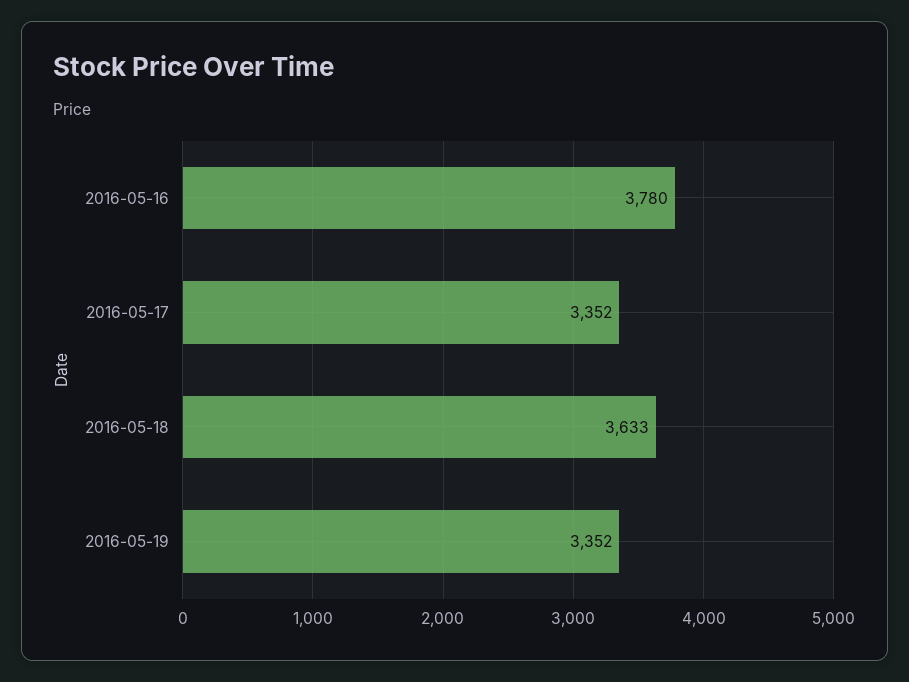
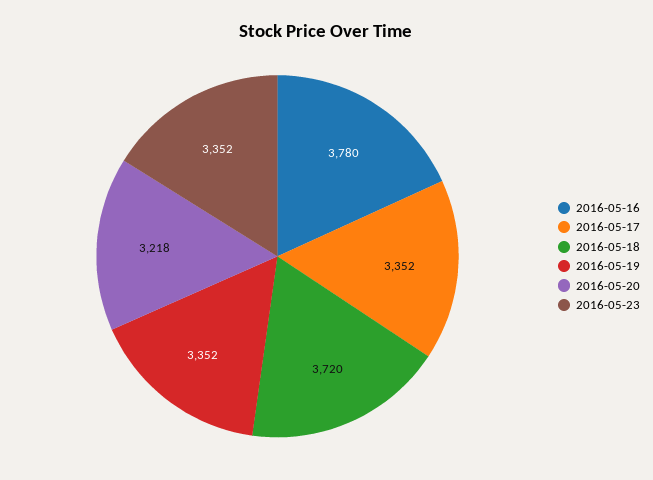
2016-05-18: 3633 -> 3720
2016-05-20: none -> 3218
2016-05-23: none -> 3352

